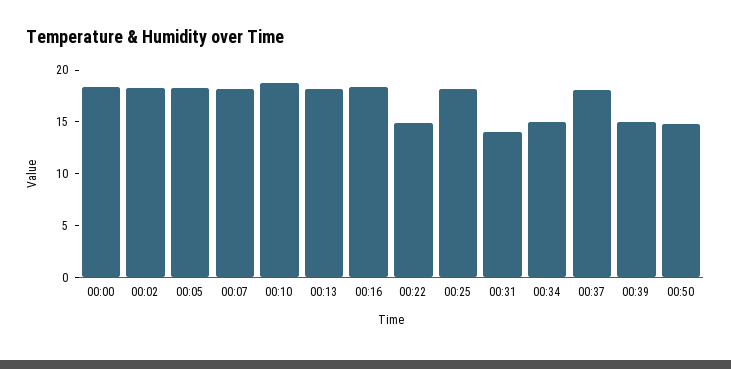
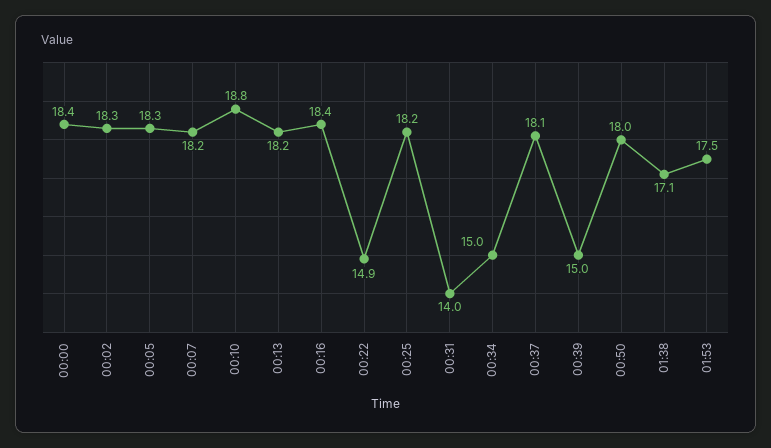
00:50: 15 -> 18
01:38: none -> 17.1
01:53: none -> 17.5

